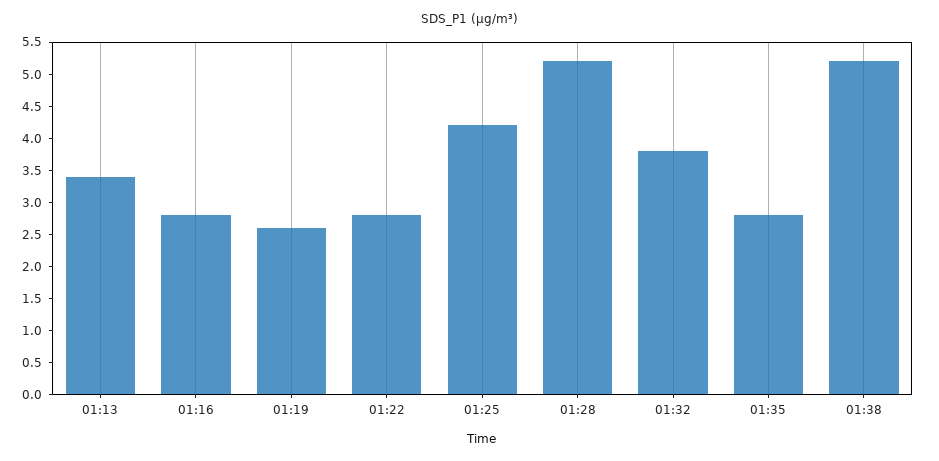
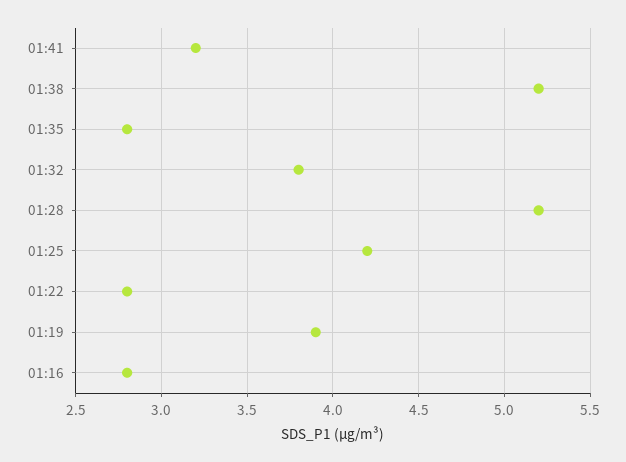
01:13: 3.5 -> none
01:19: 2.5 -> 3.9
01:41: none -> 3.2

